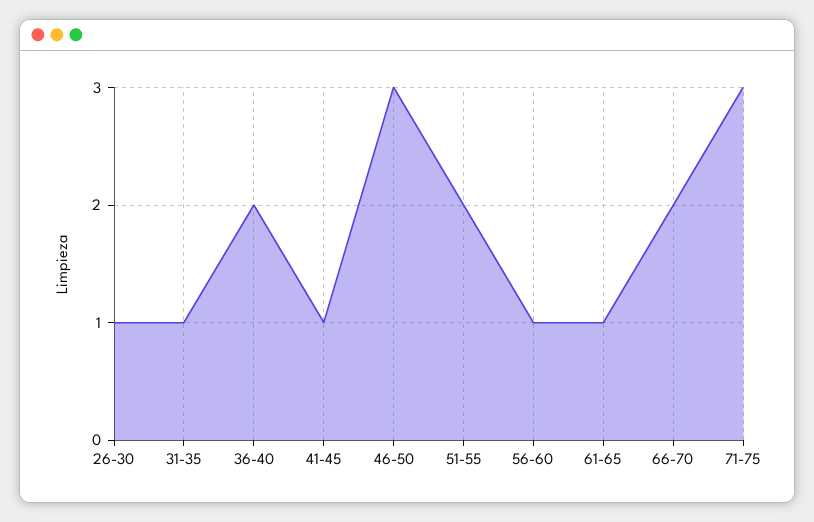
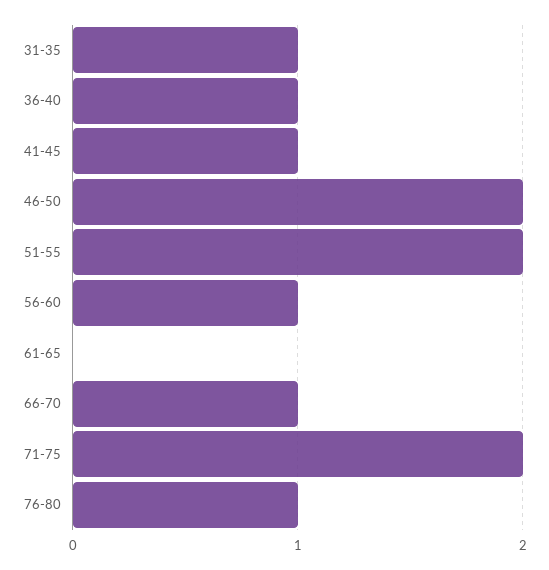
26-30: 1 -> none
36-40: 2 -> 1
46-50: 3 -> 2
61-65: 1 -> 0
66-70: 2 -> 1
71-75: 3 -> 2
76-80: none -> 1

